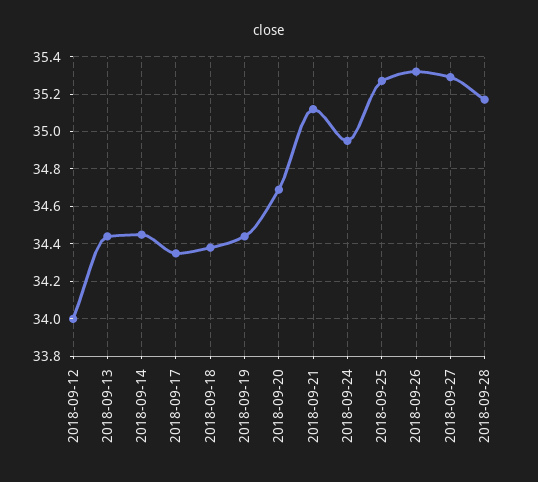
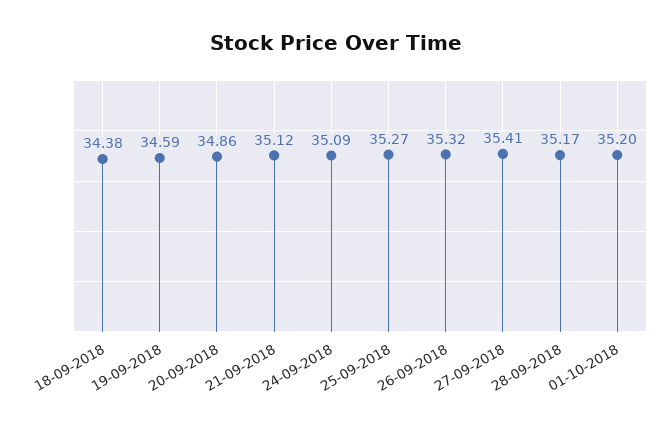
2018-09-12: 34 -> none
2018-09-13: 34.45 -> none
2018-09-14: 34.45 -> none
2018-09-17: 34.35 -> none
2018-09-19: 34.45 -> 34.59
2018-09-20: 34.7 -> 34.86
2018-09-24: 34.95 -> 35.09
2018-09-27: 35.3 -> 35.41
01-10-2018: none -> 35.2

